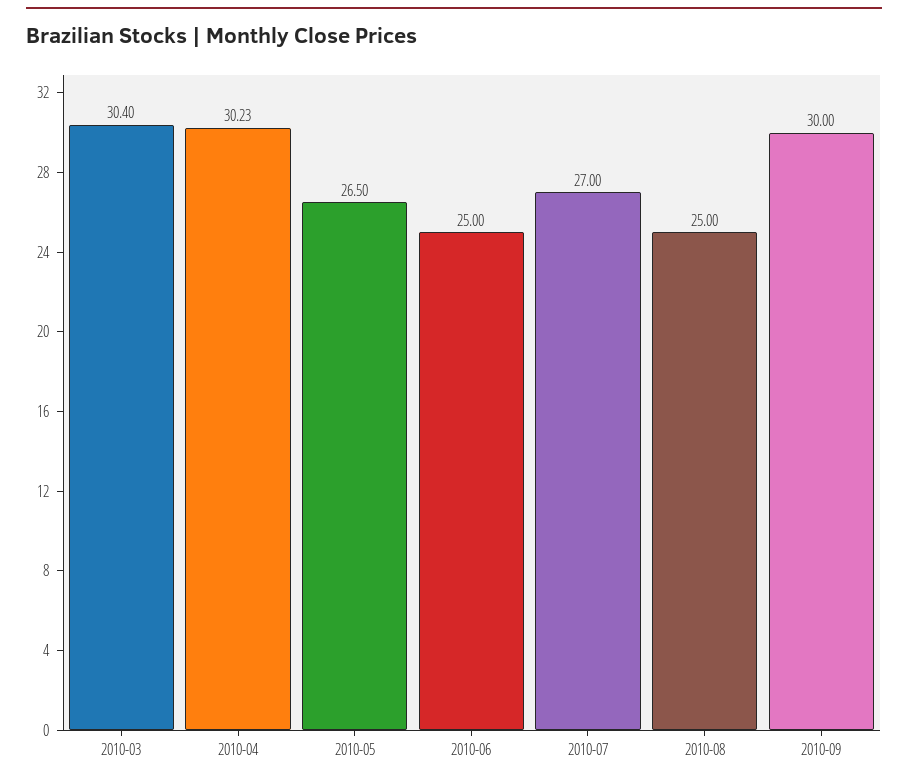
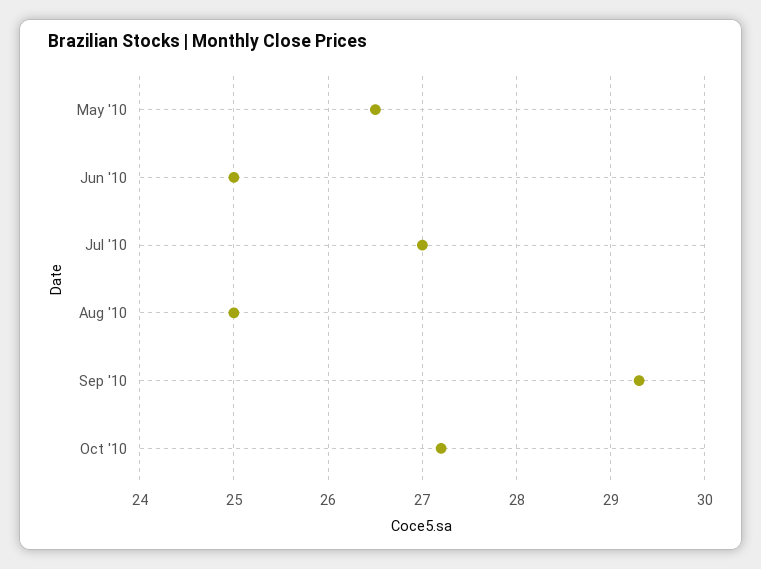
2010-03: 30.4 -> none
2010-04: 30.23 -> none
2010-09: 30 -> 29.3
Oct '10: none -> 27.2

